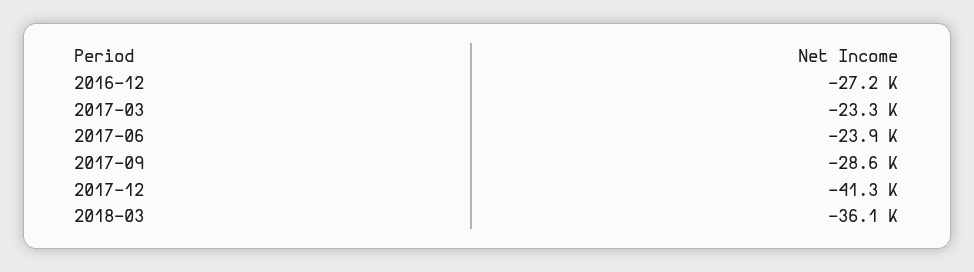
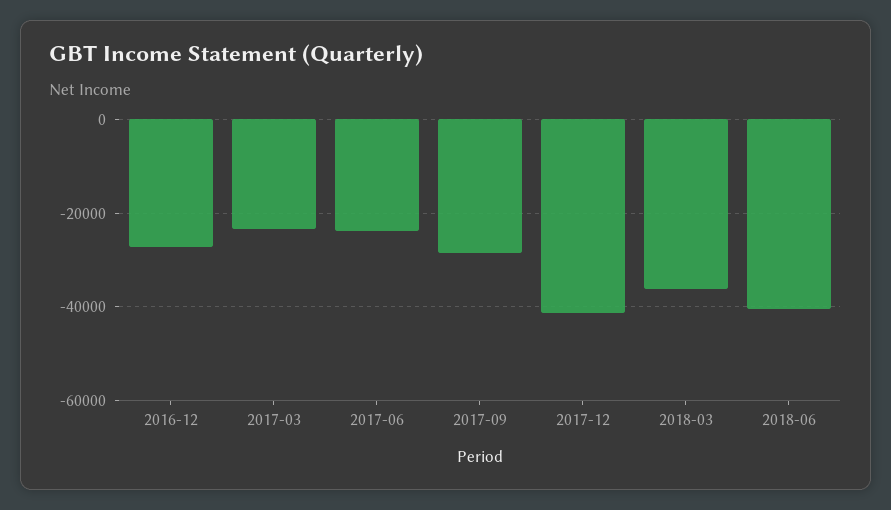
2018-06: none -> -40000

